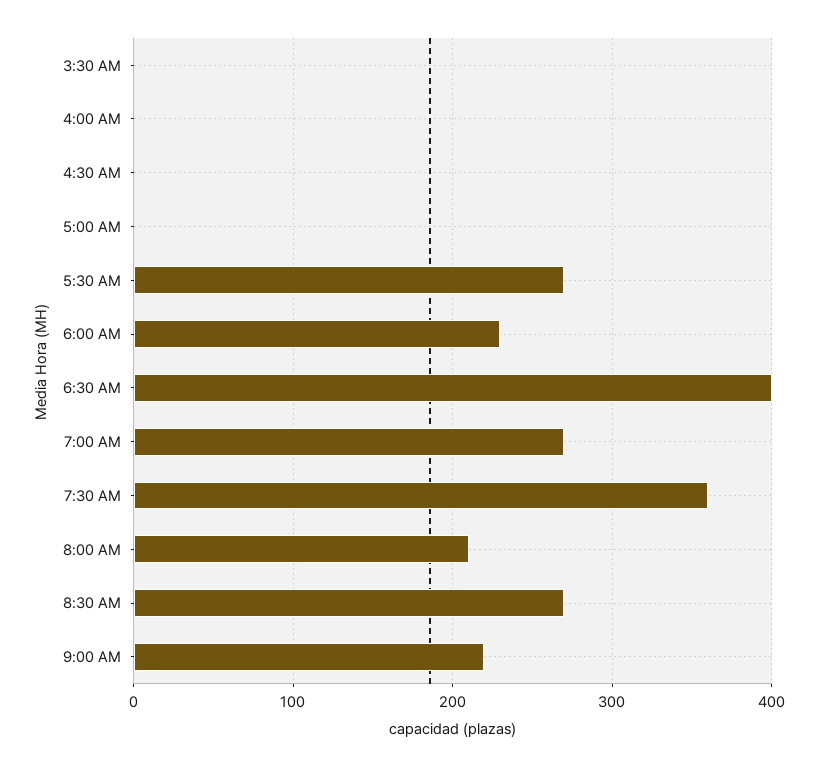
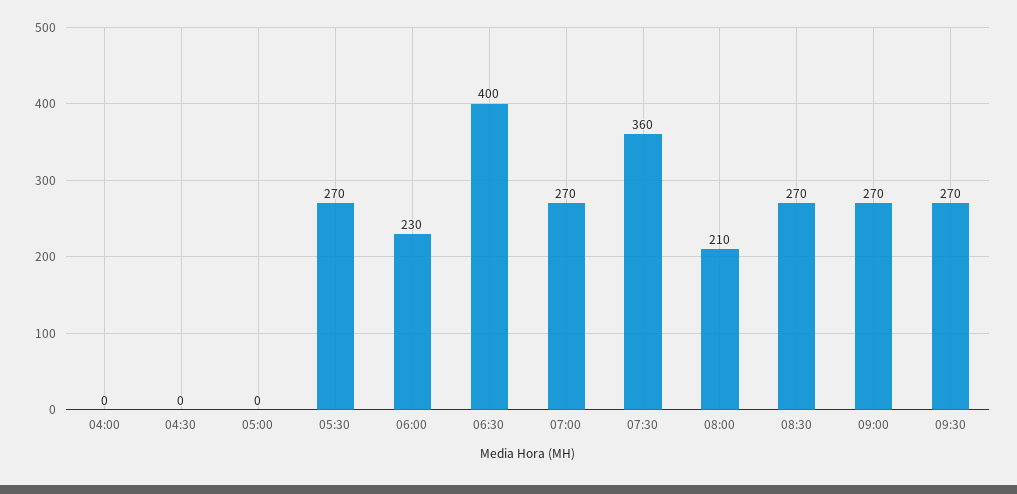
3:30 AM: 0 -> none
9:00 AM: 220 -> 270
09:30: none -> 270

